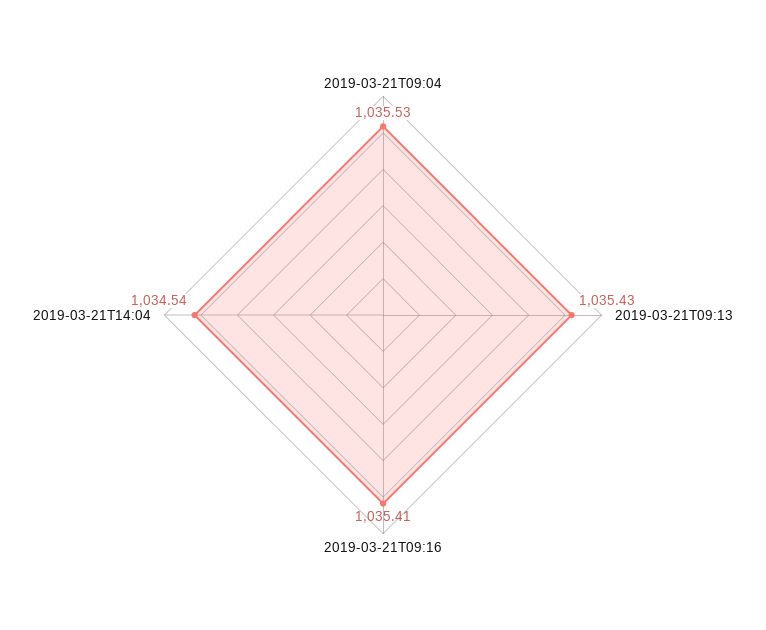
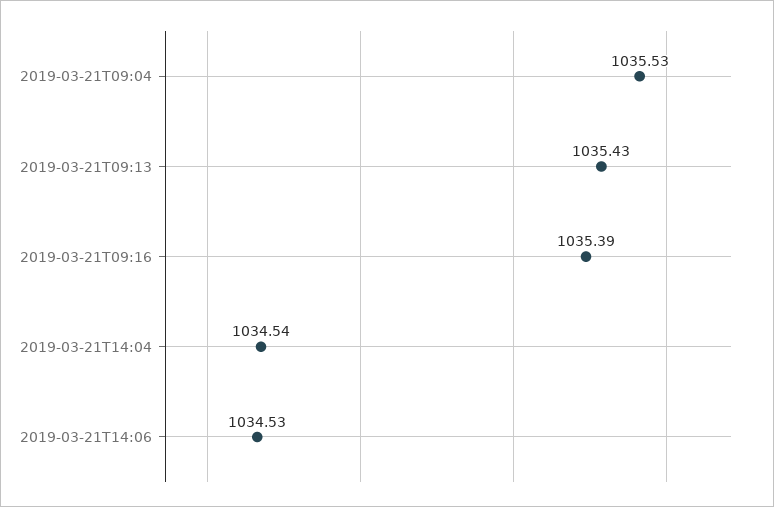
2019-03-21T09:16: 1035.41 -> 1035.39
2019-03-21T14:06: none -> 1034.53

